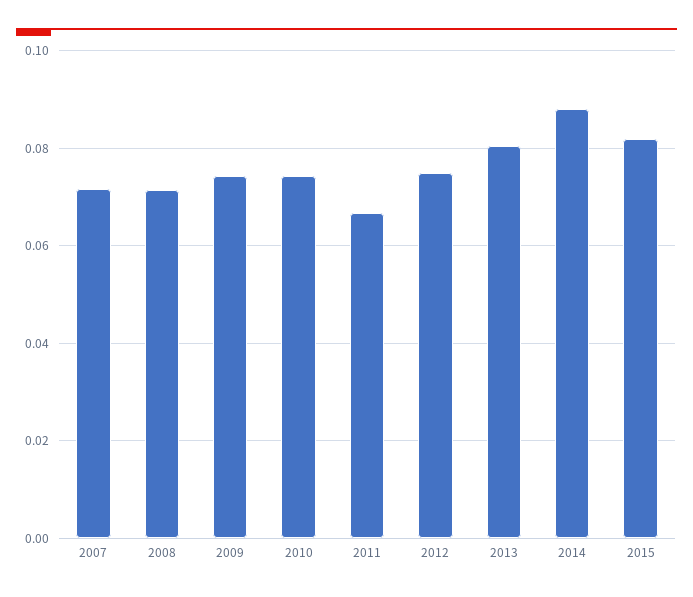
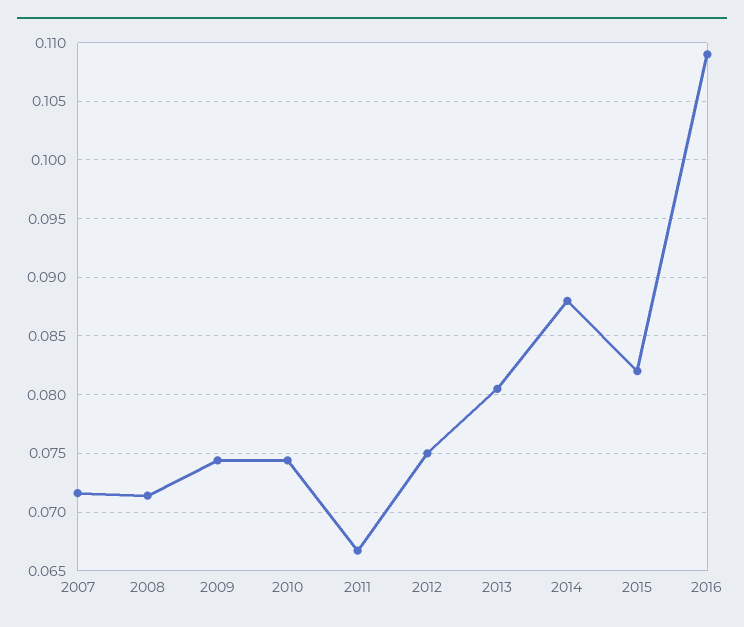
2016: none -> 0.109

